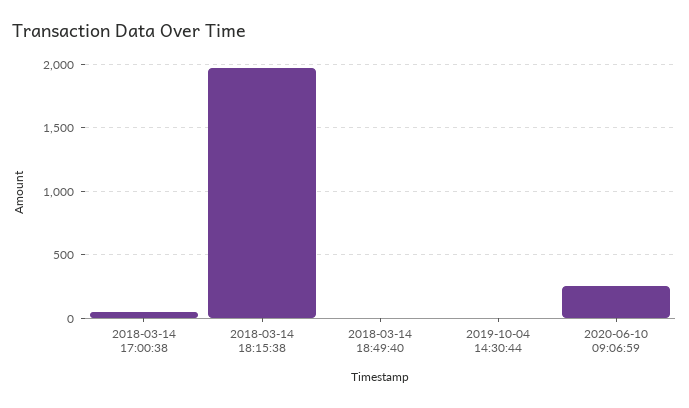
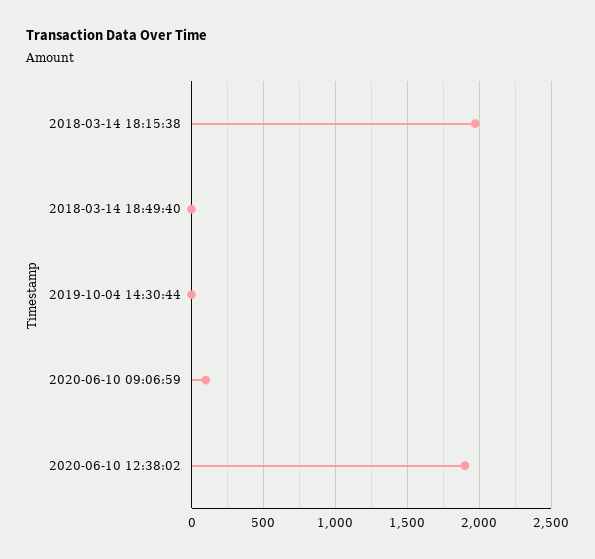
2018-03-14 17:00:38: 50 -> none
2020-06-10 09:06:59: 250 -> 100
2020-06-10 12:38:02: none -> 1900

